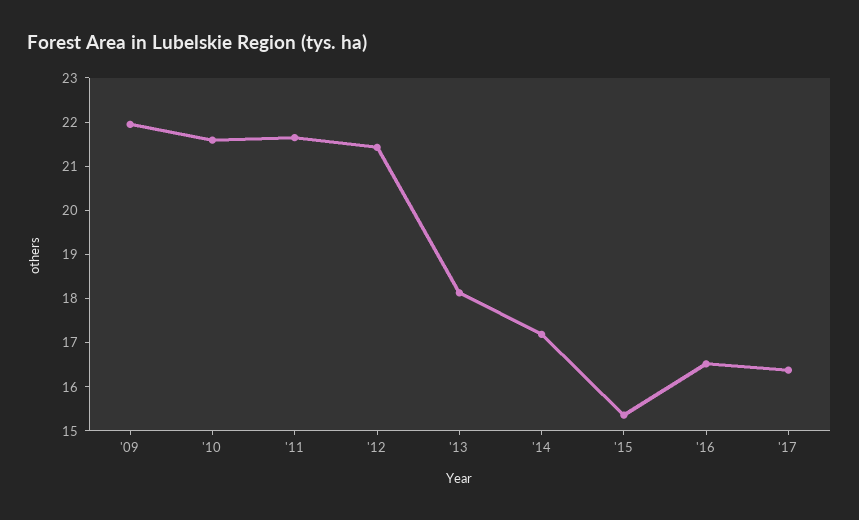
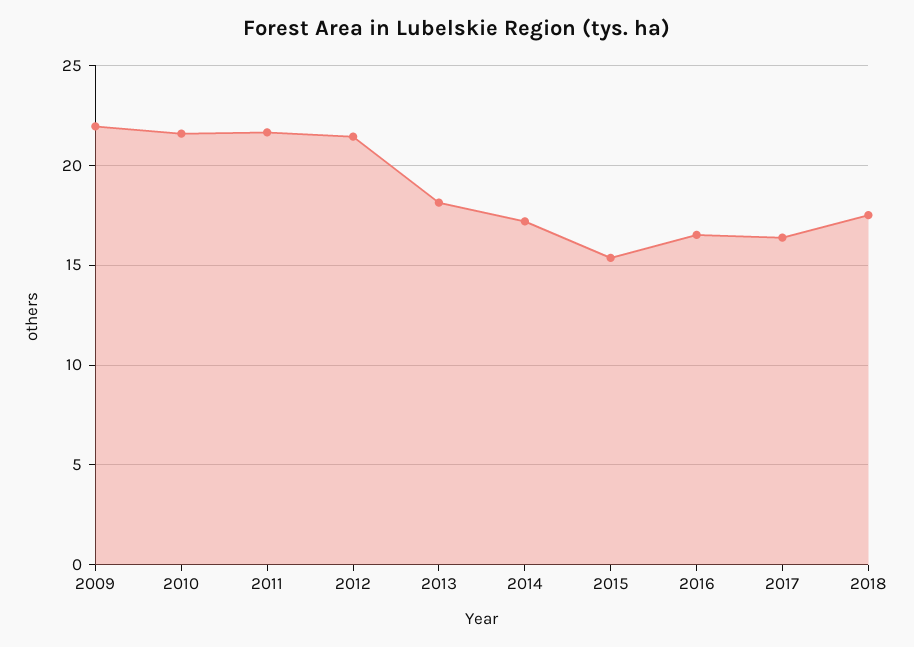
2018: none -> 17.5

